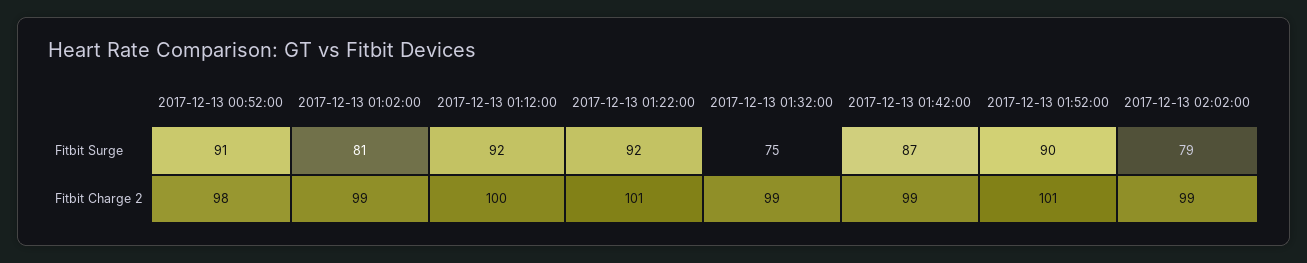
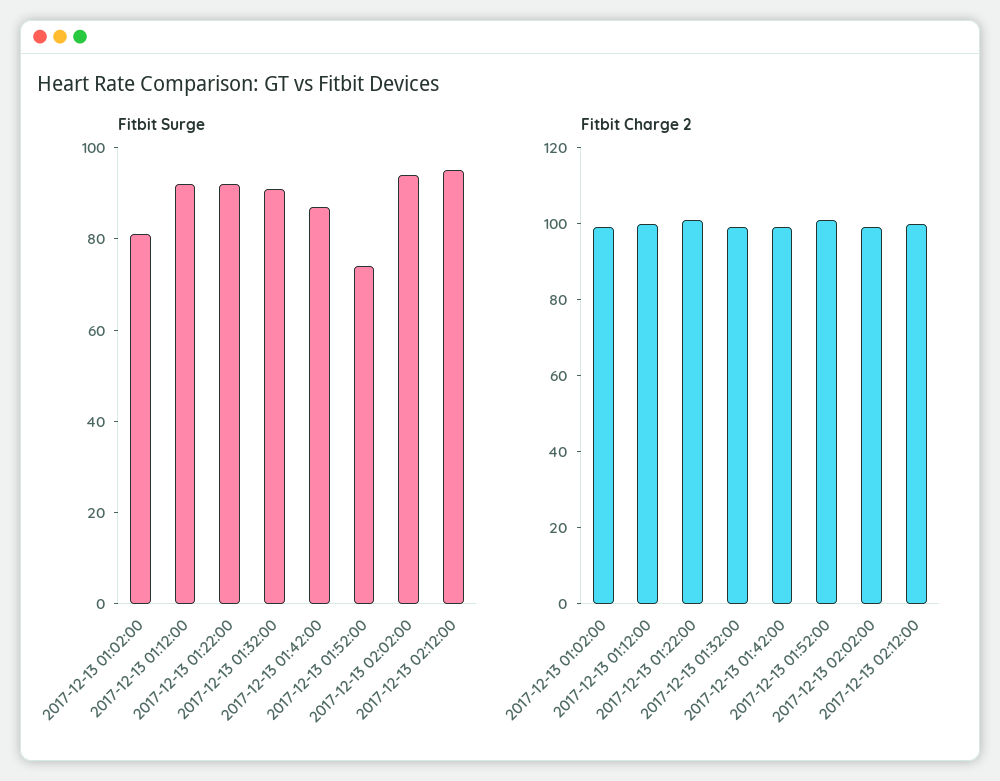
Fitbit Surge, 2017-12-13 00:52:00: 91 -> none
Fitbit Surge, 2017-12-13 01:32:00: 75 -> 90
Fitbit Surge, 2017-12-13 01:52:00: 90 -> 75
Fitbit Surge, 2017-12-13 02:02:00: 79 -> 95
Fitbit Charge 2, 2017-12-13 00:52:00: 98 -> none
Fitbit Surge, 2017-12-13 02:12:00: none -> 95
Fitbit Charge 2, 2017-12-13 02:12:00: none -> 100

